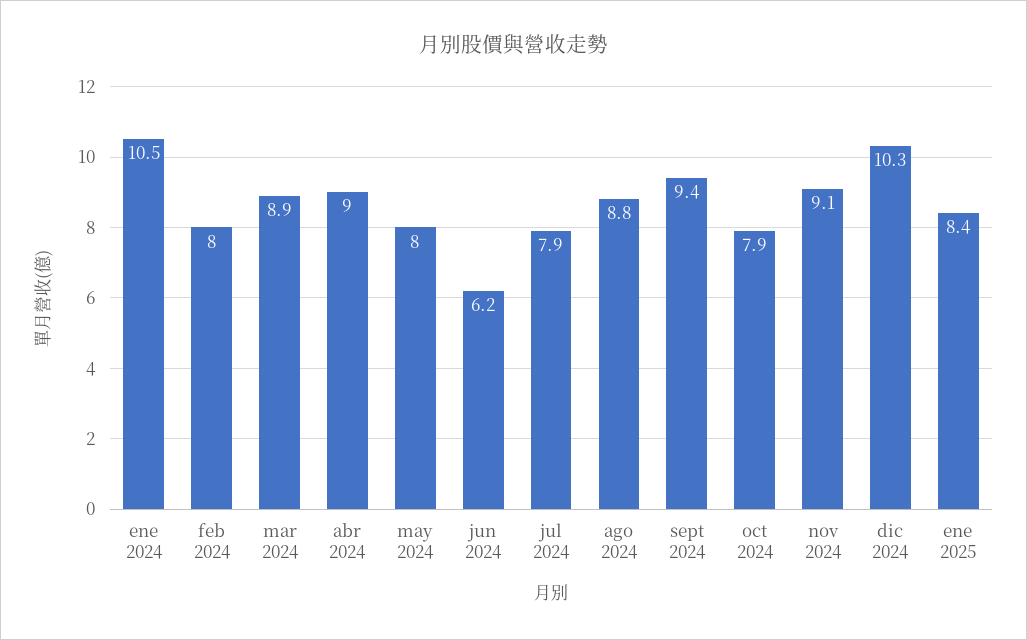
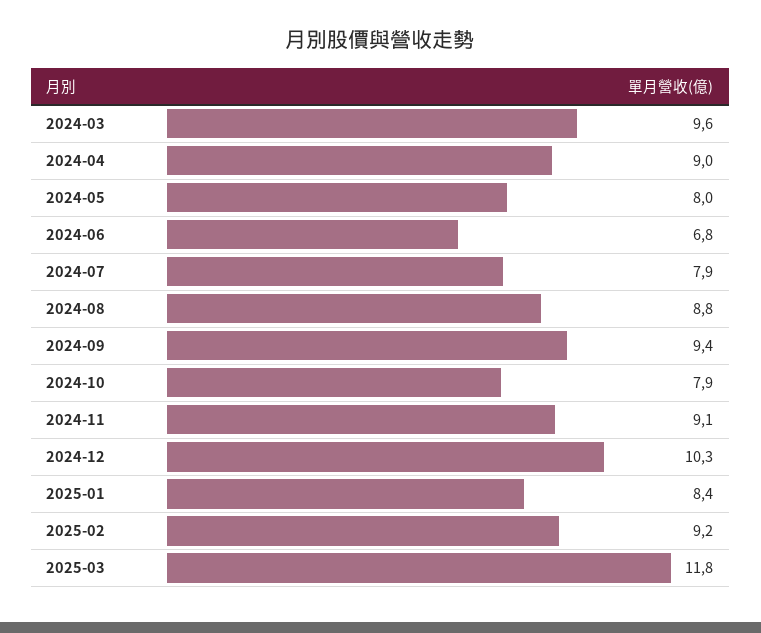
ene 2024: 10.5 -> none
feb 2024: 8 -> none
mar 2024: 8.9 -> 9.6
jun 2024: 6.2 -> 6.8
2025-02: none -> 9.2
2025-03: none -> 11.8

